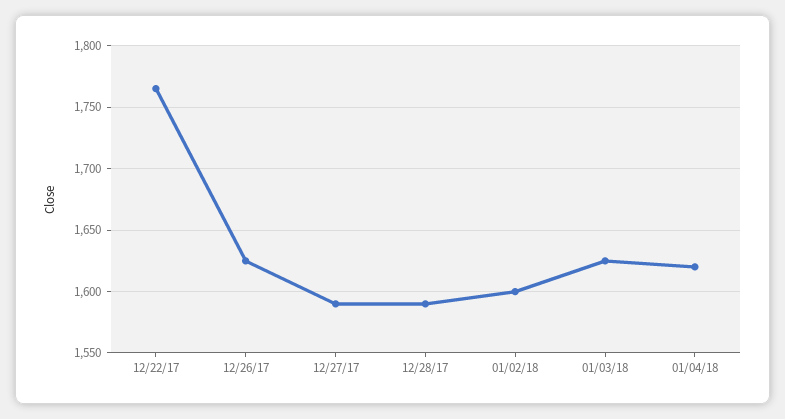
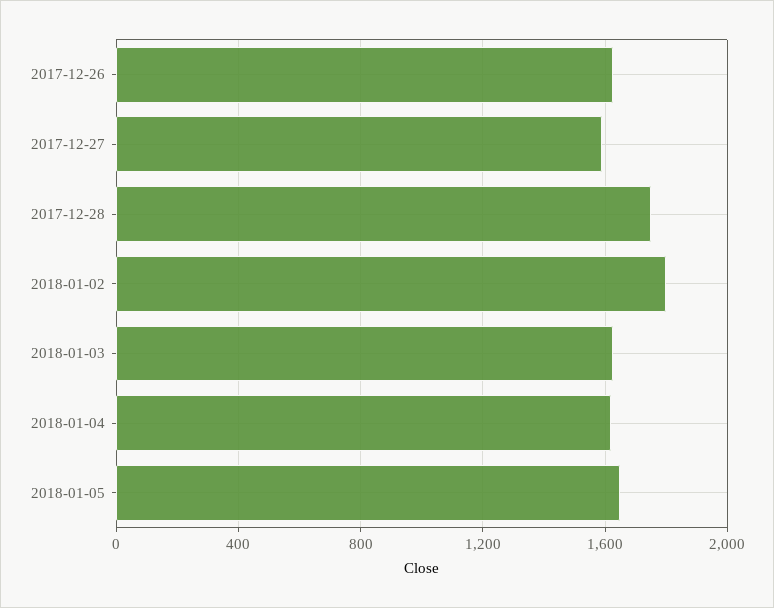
12/22/17: 1765 -> none
12/28/17: 1590 -> 1750
01/02/18: 1600 -> 1800
2018-01-05: none -> 1650

